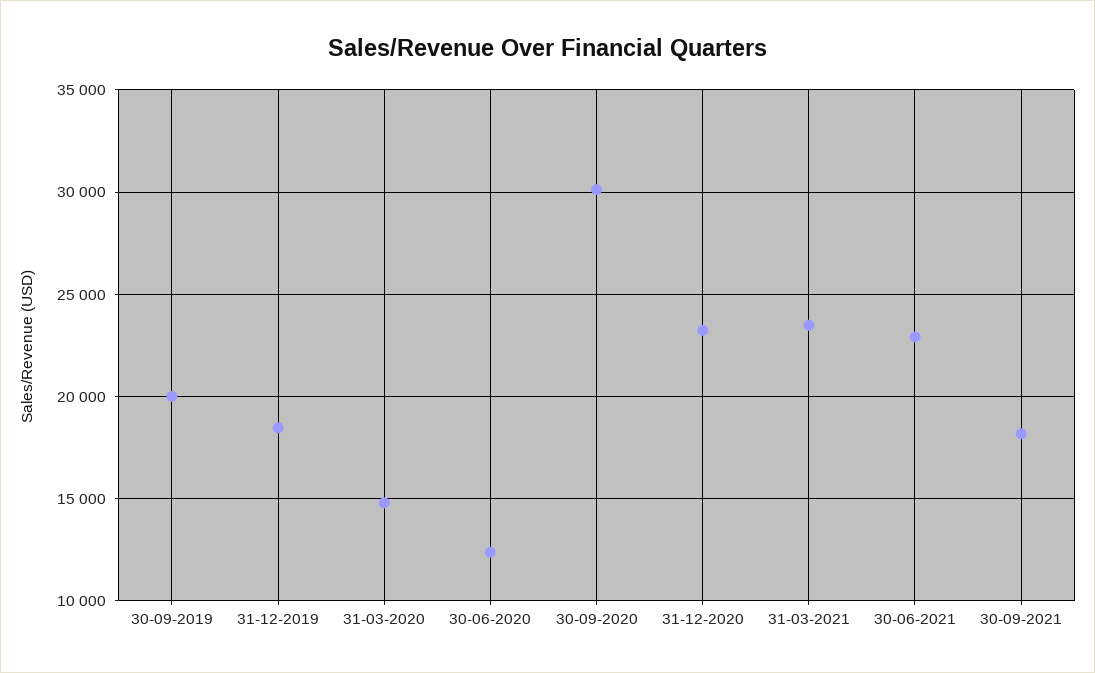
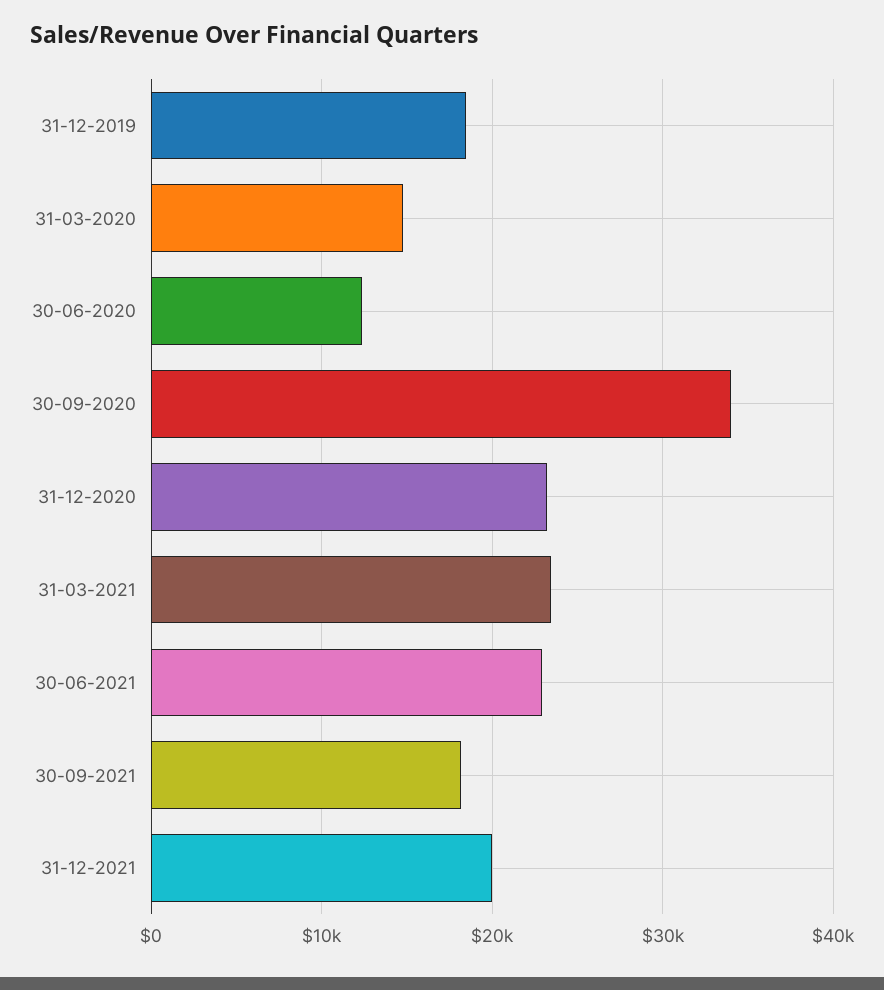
30-09-2019: 20000 -> none
30-09-2020: 30000 -> 34000
31-12-2021: none -> 20000

